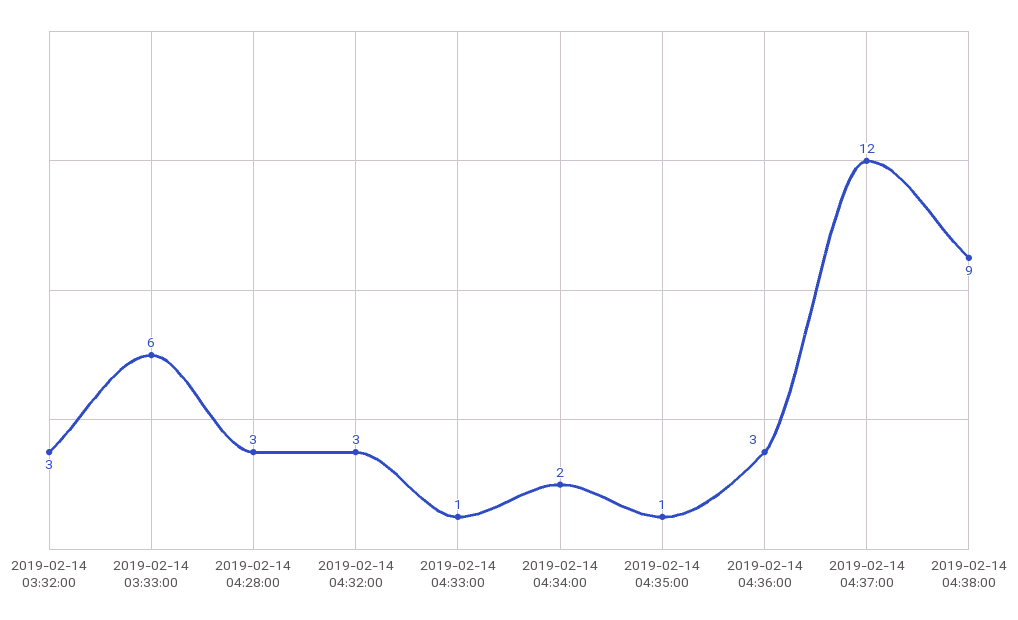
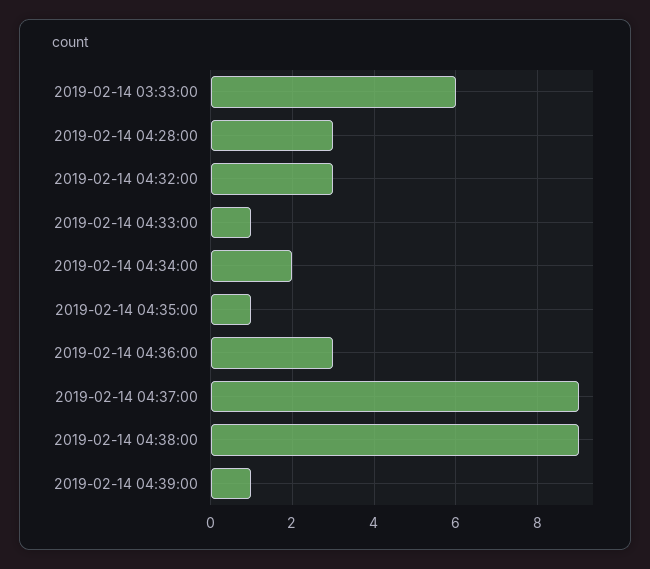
2019-02-14 03:32:00: 3 -> none
2019-02-14 04:37:00: 12 -> 9
2019-02-14 04:39:00: none -> 1

